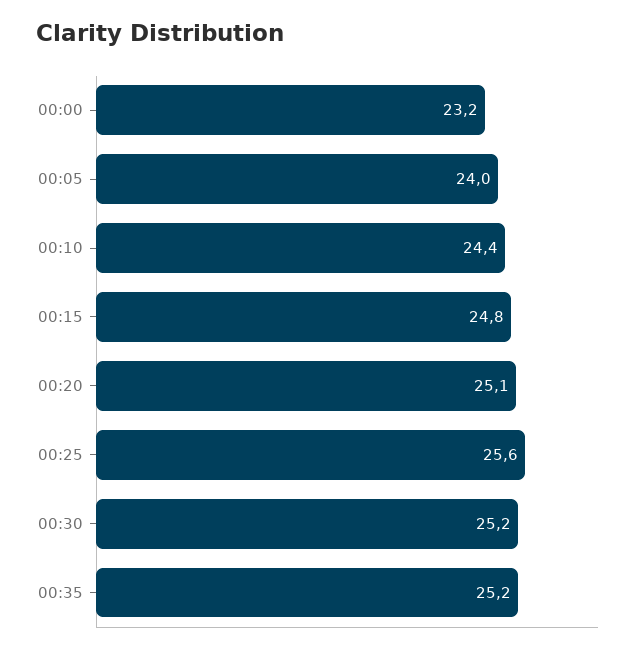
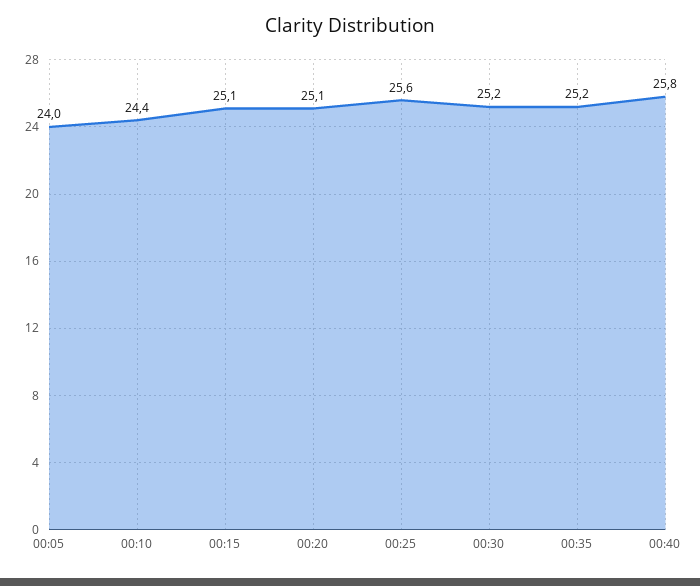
00:00: 23.2 -> none
00:15: 24.8 -> 25.1
00:40: none -> 25.8

